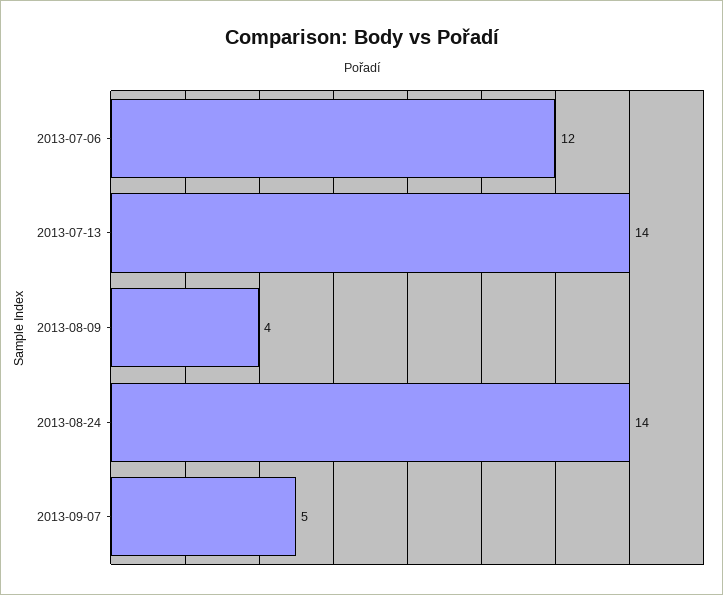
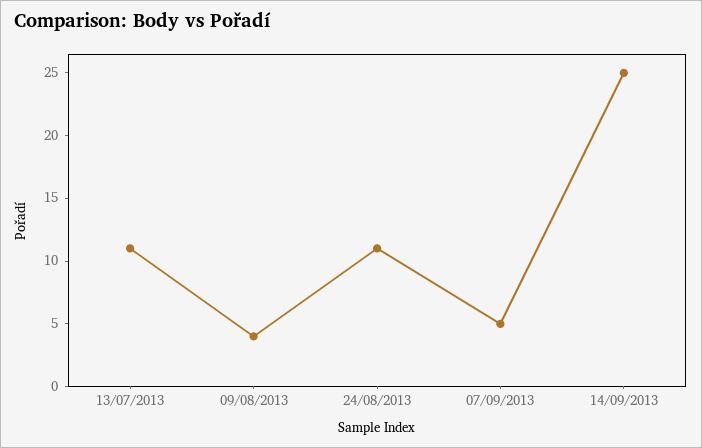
2013-07-06: 12 -> none
2013-07-13: 14 -> 11
2013-08-24: 14 -> 11
14/09/2013: none -> 25

